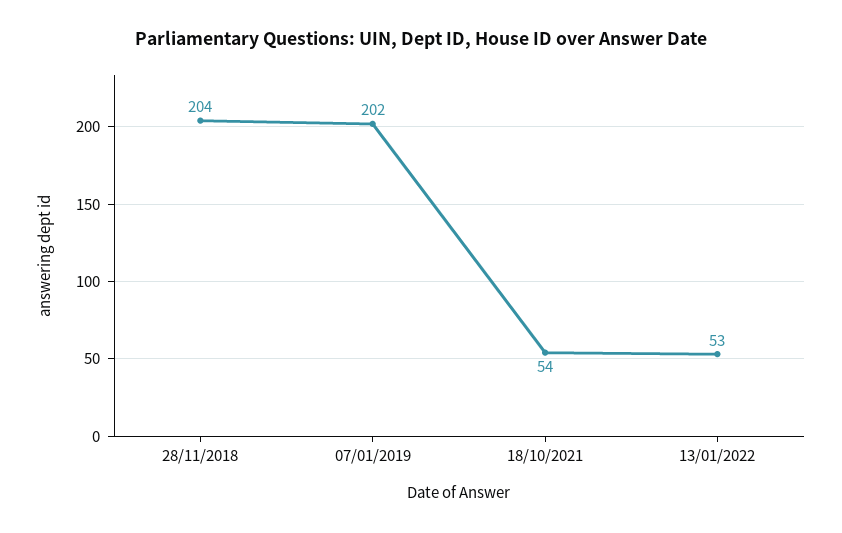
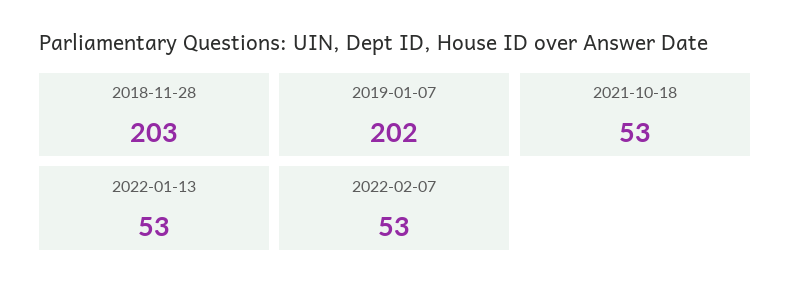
28/11/2018: 204 -> 203
18/10/2021: 54 -> 53
2022-02-07: none -> 53

